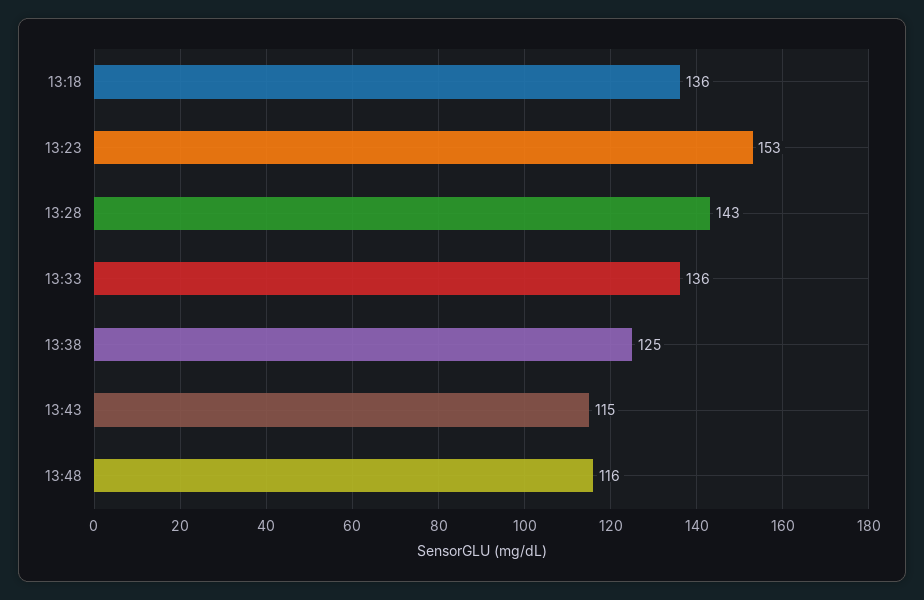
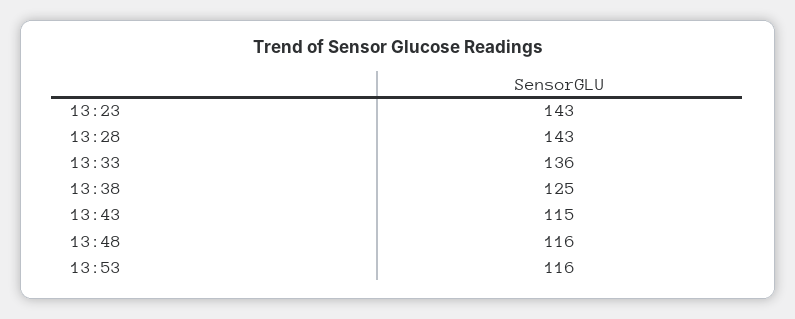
13:18: 136 -> none
13:23: 153 -> 143
13:53: none -> 116

